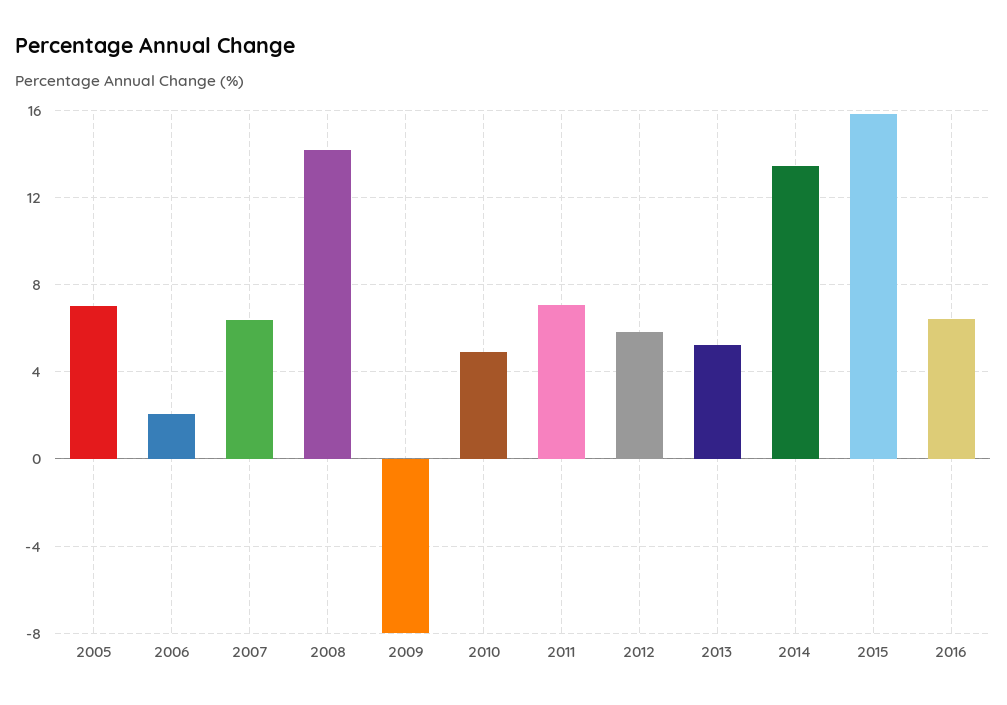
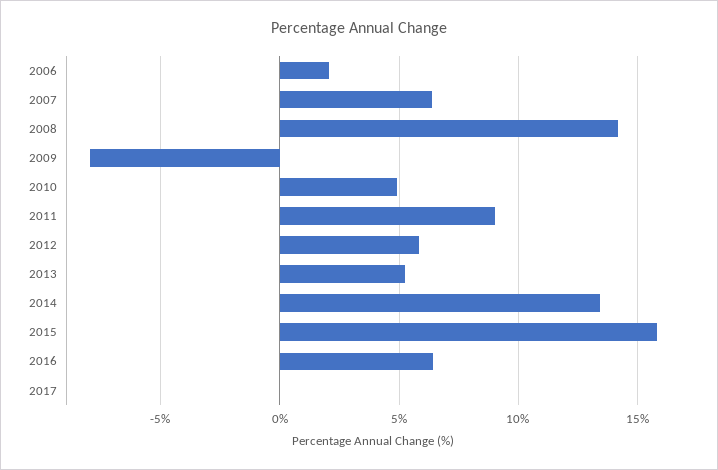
2005: 7 -> none
2011: 7 -> 9
2017: none -> 0

